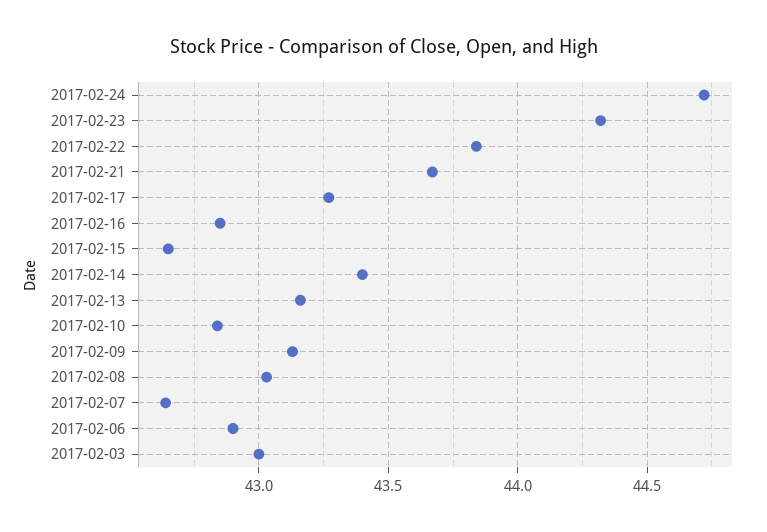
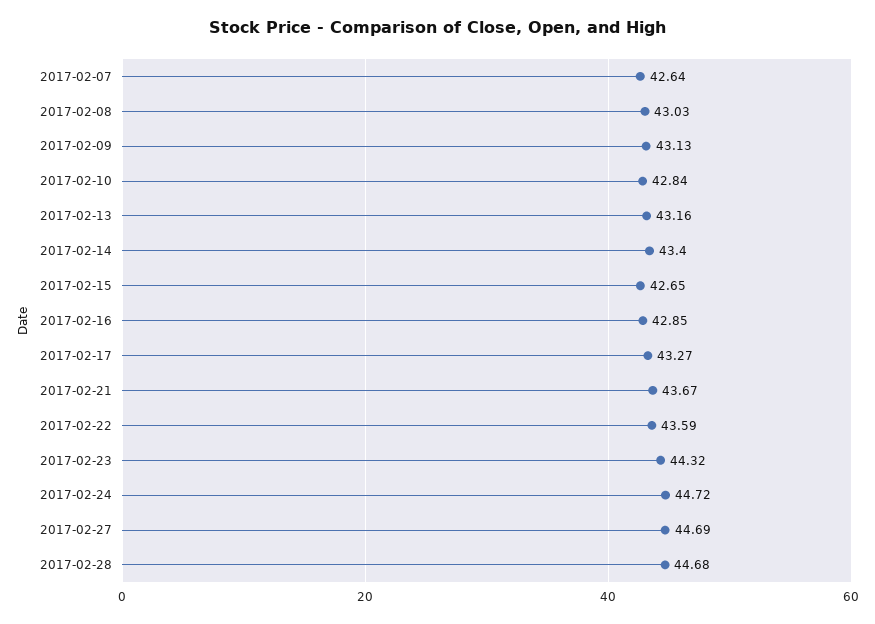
2017-02-22: 43.85 -> 43.59
2017-02-06: 42.9 -> none
2017-02-03: 43 -> none
2017-02-27: none -> 44.69
2017-02-28: none -> 44.68

